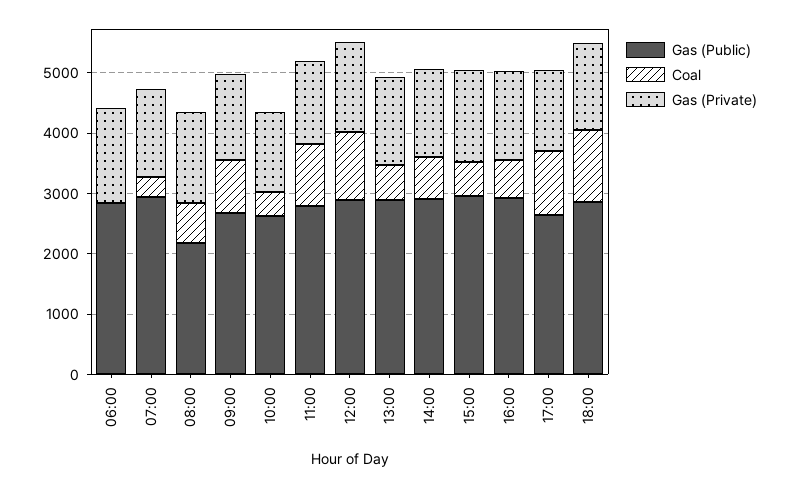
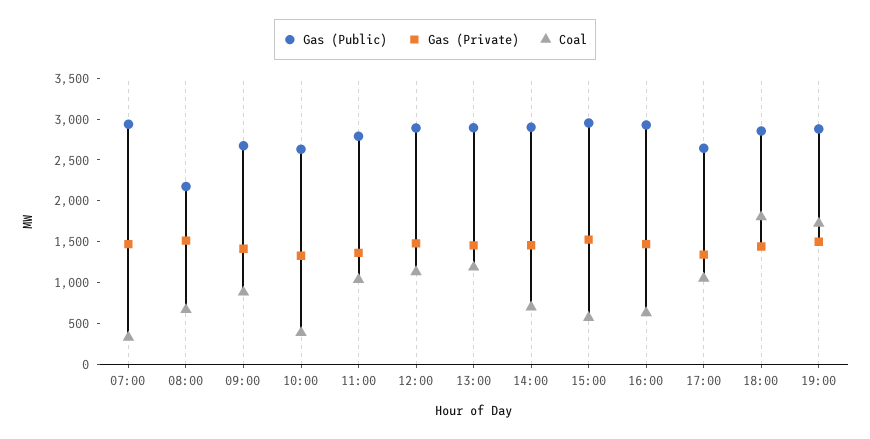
Gas (Public), 06:00: 2800 -> none
Coal, 06:00: 0 -> none
Gas (Private), 06:00: 1600 -> none
Coal, 13:00: 600 -> 1200
Coal, 18:00: 1200 -> 1800
Gas (Public), 19:00: none -> 2900
Gas (Private), 19:00: none -> 1500
Coal, 19:00: none -> 1700

